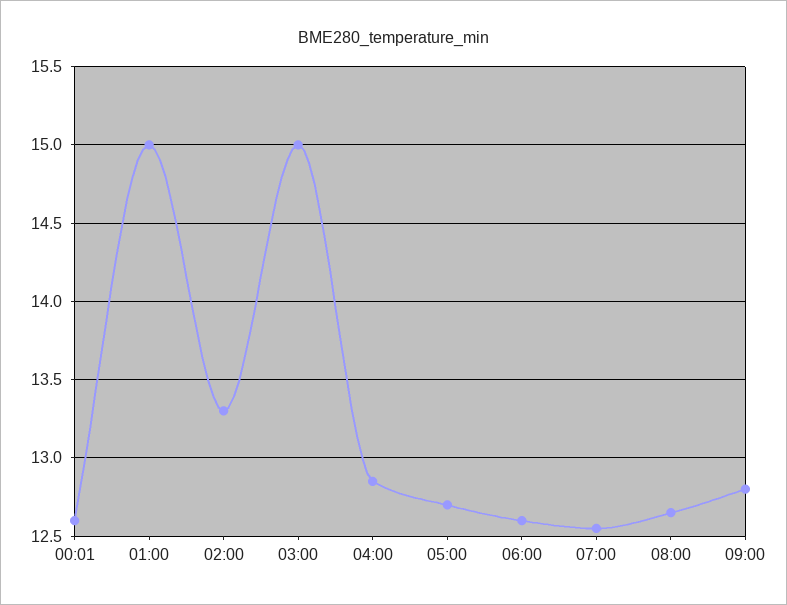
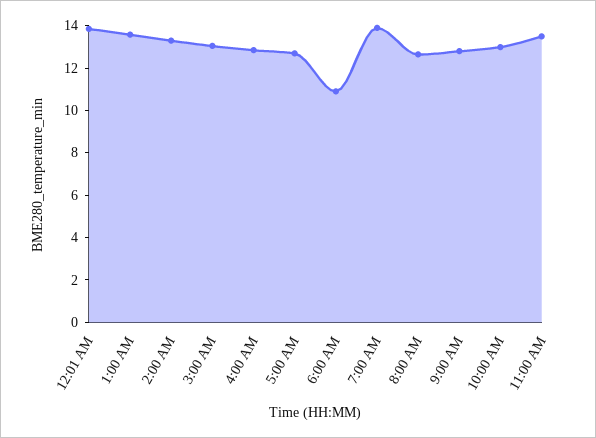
00:01: 12.6 -> 14
01:00: 15 -> 13.5
03:00: 15 -> 13
06:00: 12.6 -> 11
07:00: 12.55 -> 14
10:00 AM: none -> 13
11:00 AM: none -> 13.5

